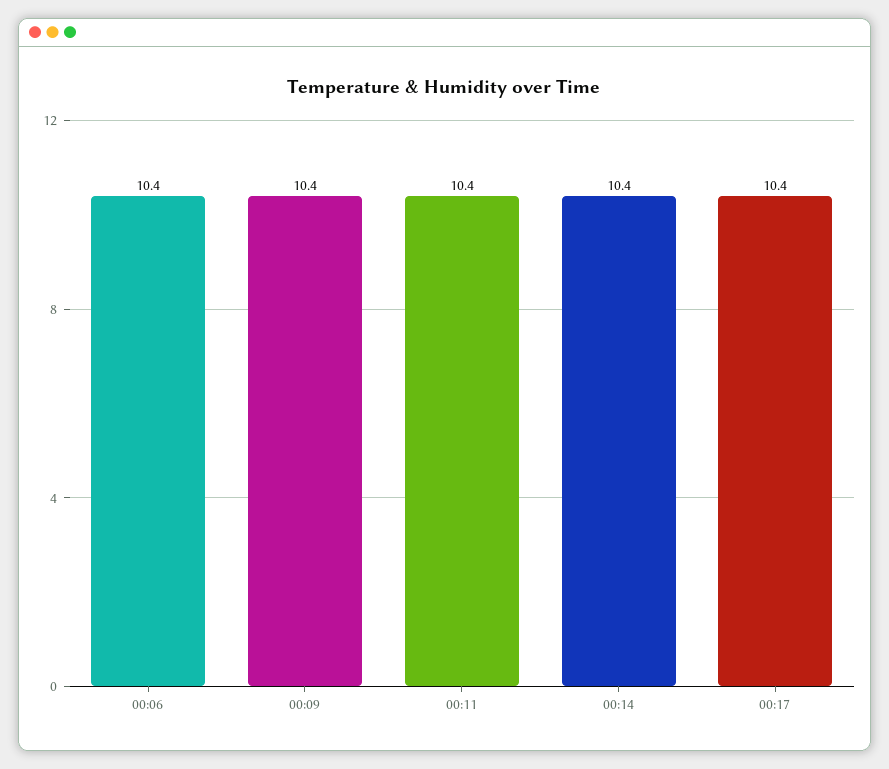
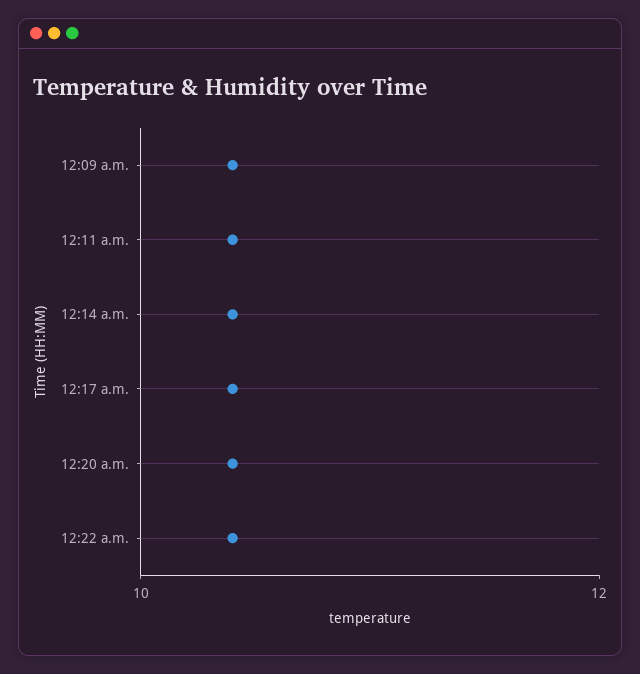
00:06: 10.4 -> none
12:20 a.m.: none -> 10.5
12:22 a.m.: none -> 10.5

